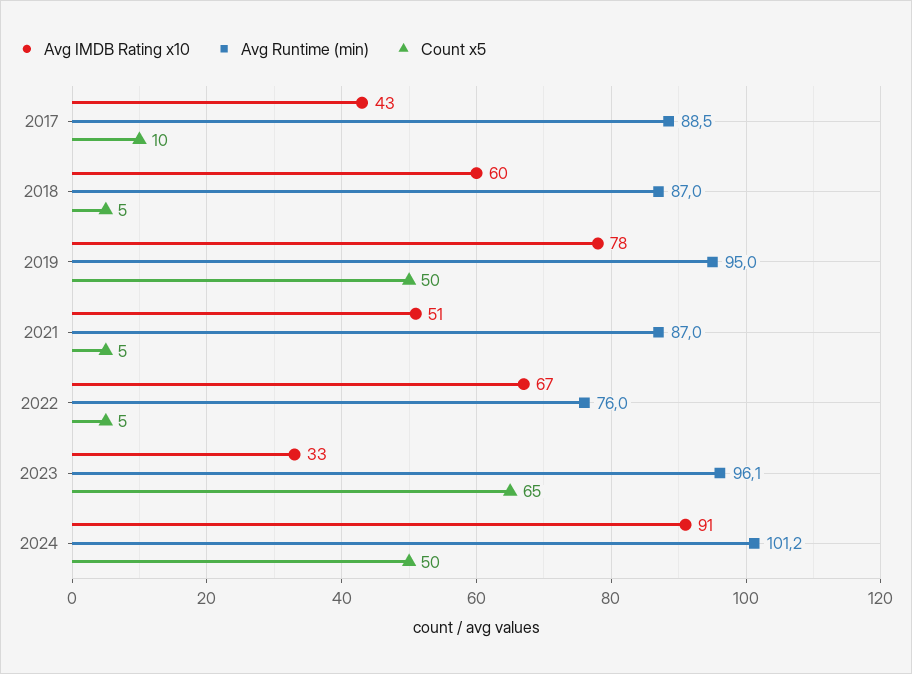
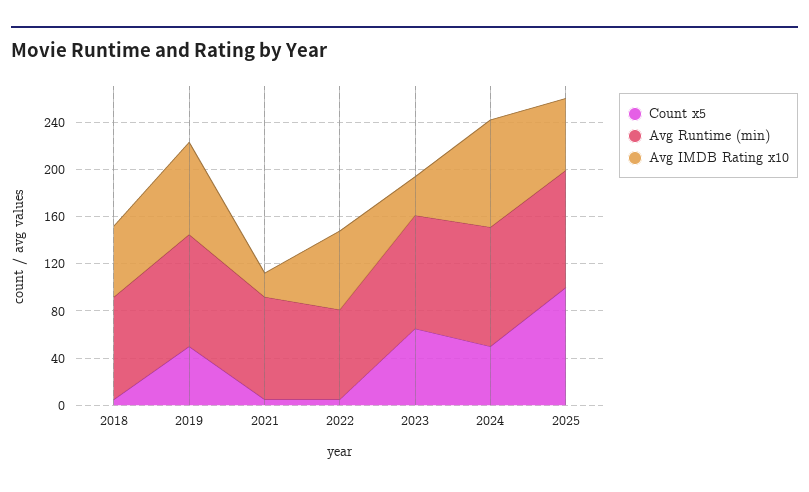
Avg IMDB Rating x10, 2017: 43 -> none
Avg Runtime (min), 2017: 88.5 -> none
Count x5, 2017: 10 -> none
Avg IMDB Rating x10, 2021: 51 -> 20
Count x5, 2025: none -> 100
Avg Runtime (min), 2025: none -> 100
Avg IMDB Rating x10, 2025: none -> 60

